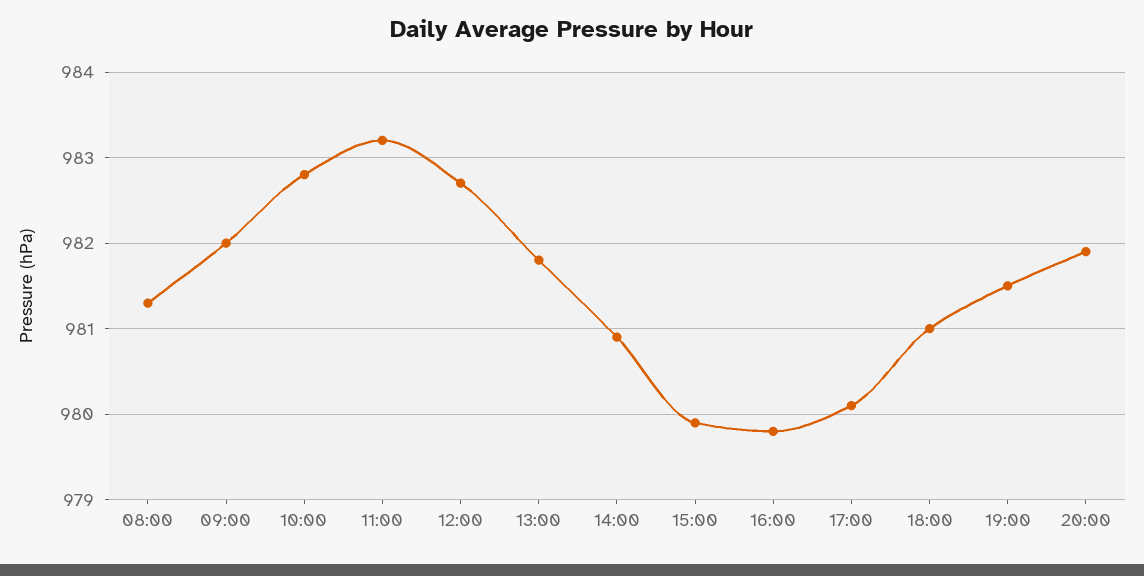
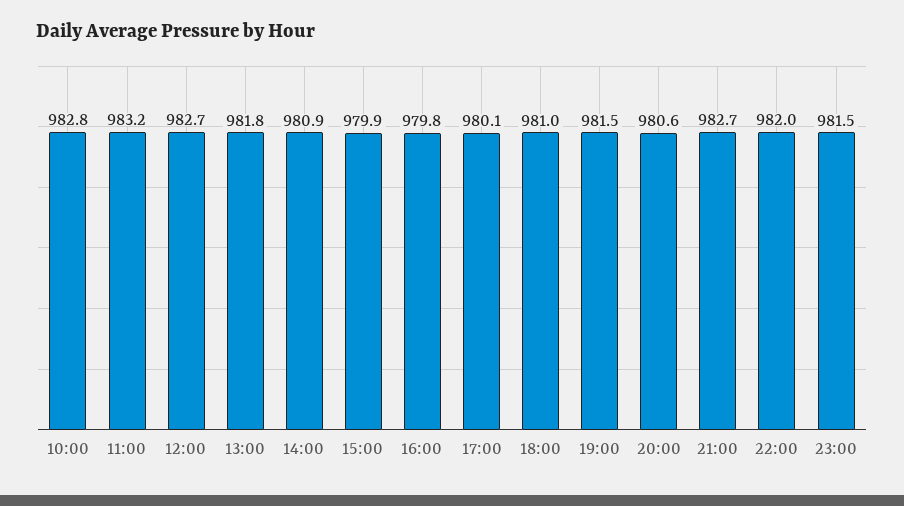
08:00: 981.3 -> none
09:00: 982 -> none
20:00: 981.9 -> 980.6
21:00: none -> 982.7
22:00: none -> 982
23:00: none -> 981.5

